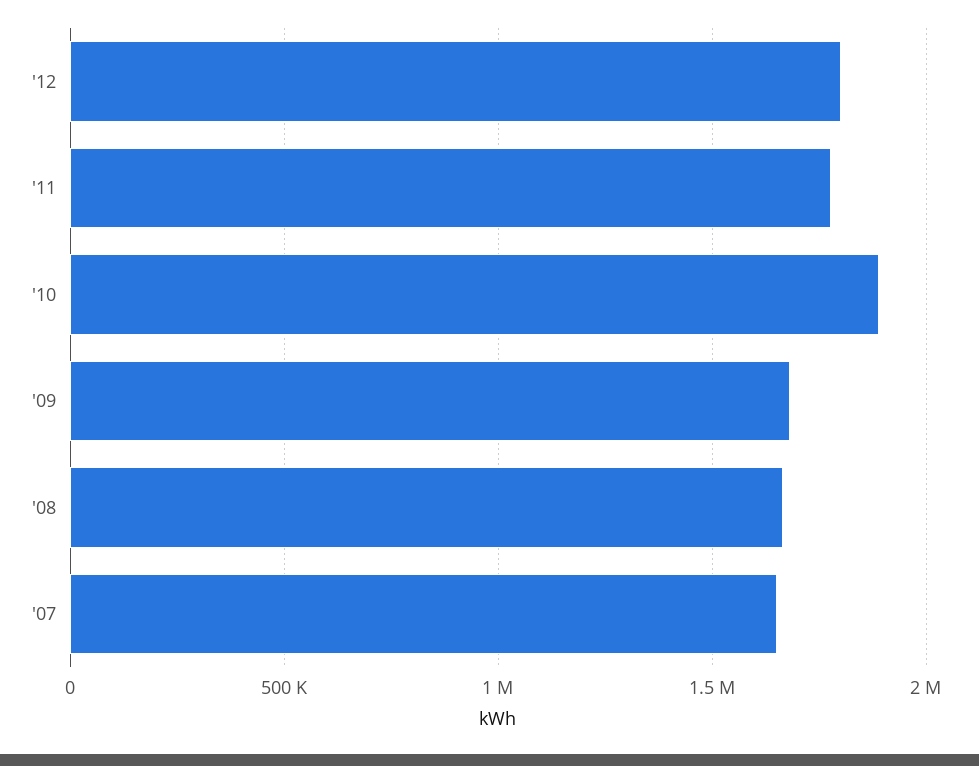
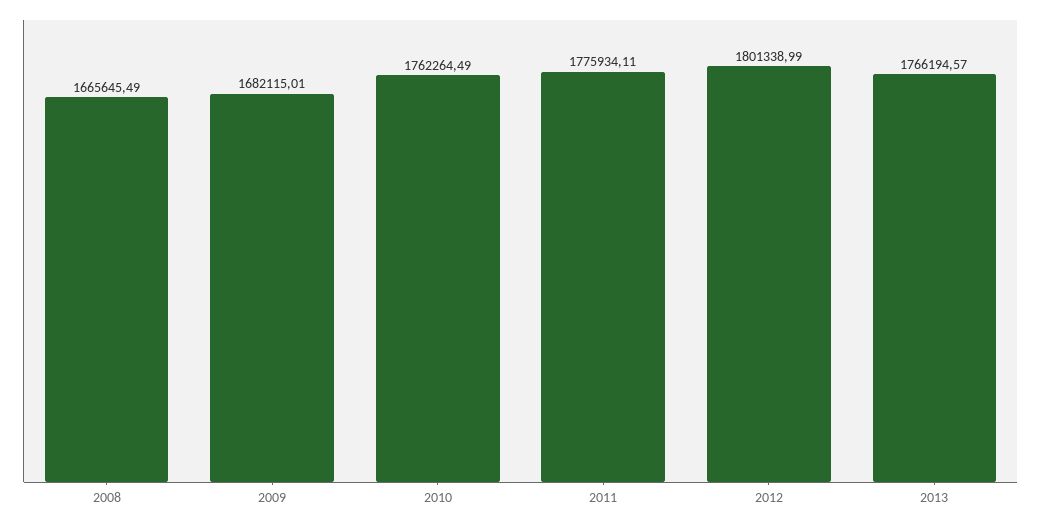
'10: 1900000 -> 1762264.49
'07: 1650000 -> none
2013: none -> 1766194.57

